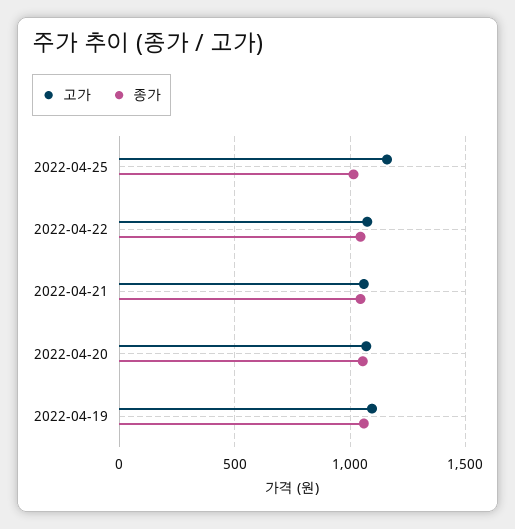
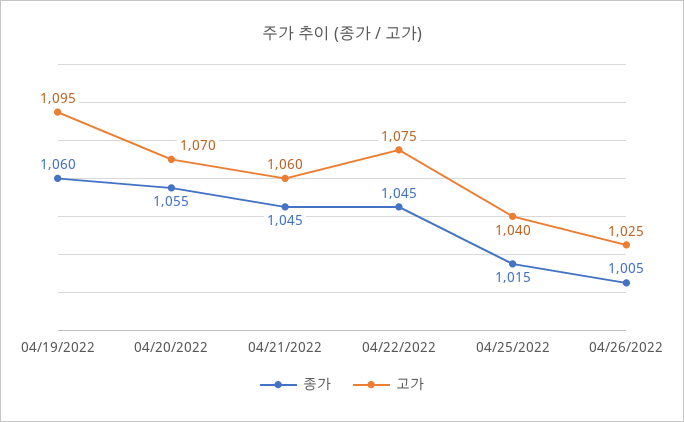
고가, 2022-04-25: 1150 -> 1040
종가, 04/26/2022: none -> 1005
고가, 04/26/2022: none -> 1025

